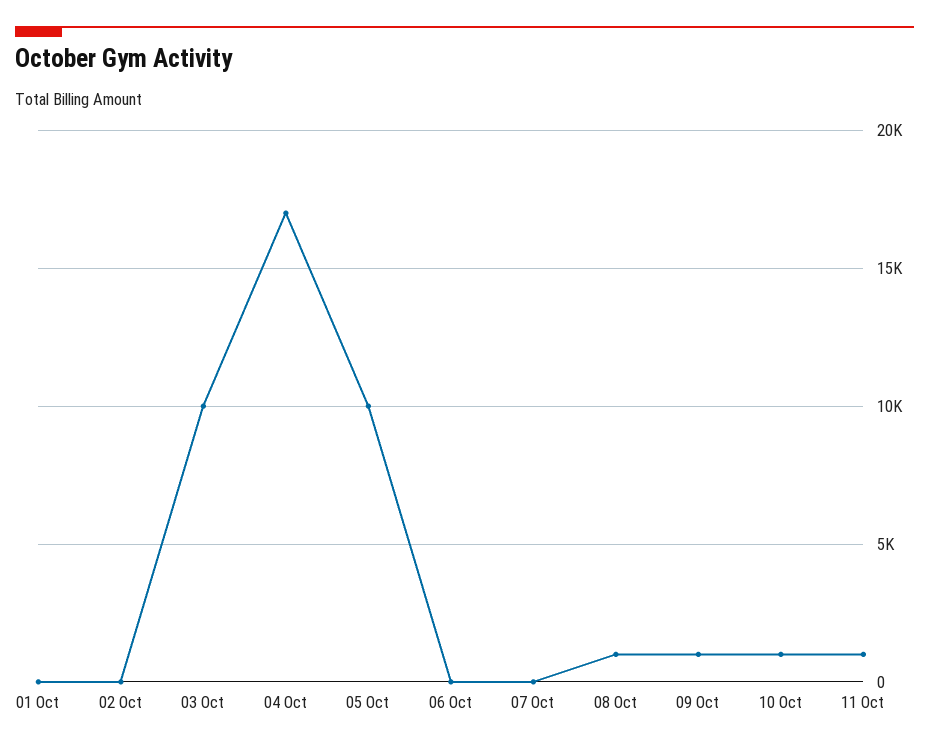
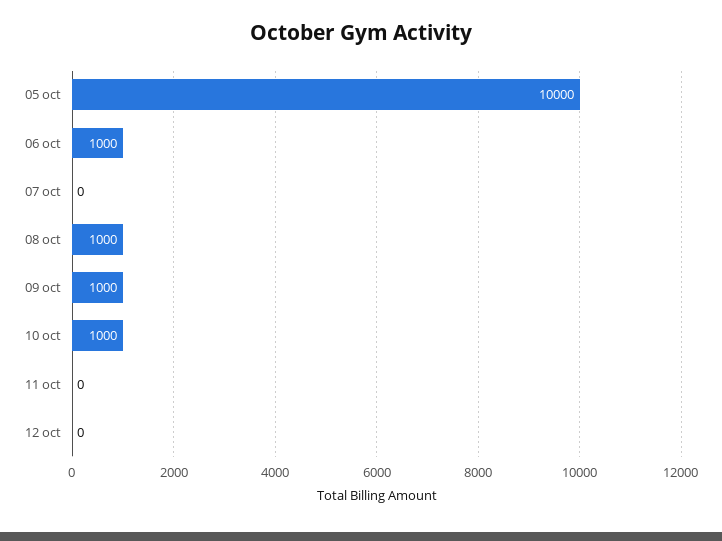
01 Oct: 0 -> none
02 Oct: 0 -> none
03 Oct: 10000 -> none
04 Oct: 17000 -> none
06 Oct: 0 -> 1000
11 Oct: 1000 -> 0
12 oct: none -> 0

